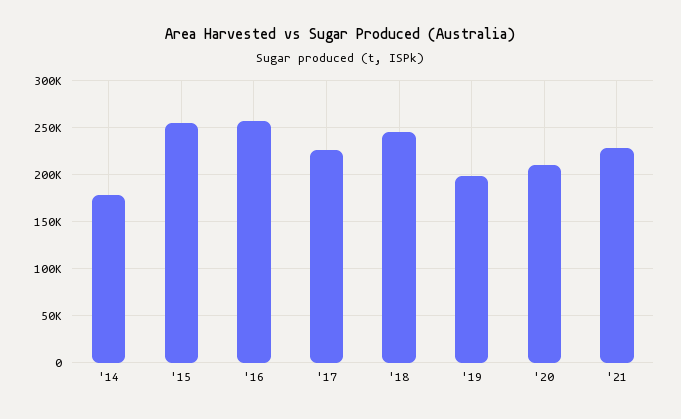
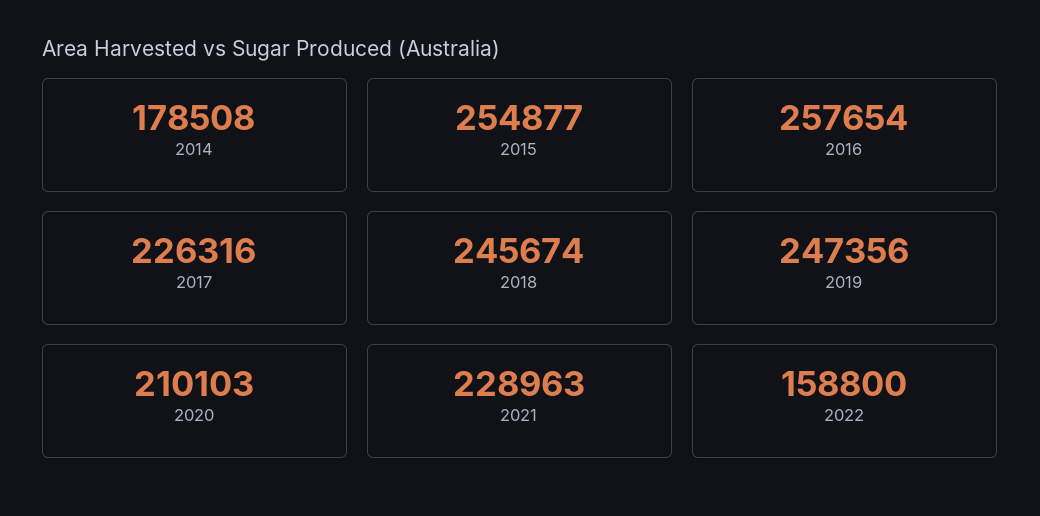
'19: 200000 -> 247356
2022: none -> 158800

